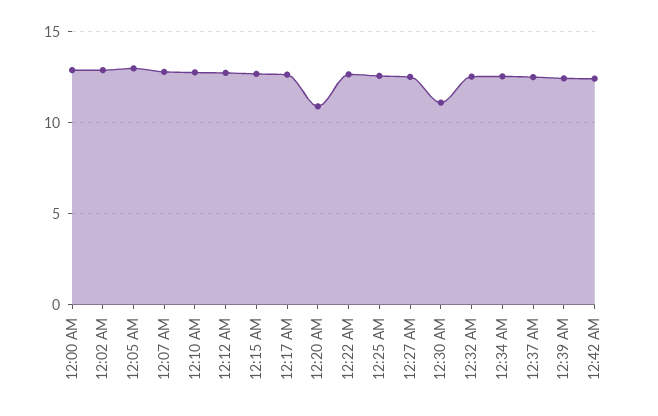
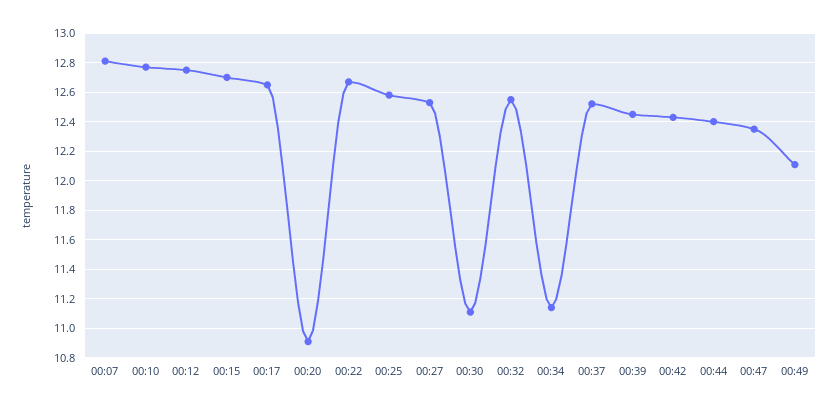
12:00 AM: 13 -> none
12:02 AM: 13 -> none
12:05 AM: 13 -> none
12:34 AM: 12.5 -> 11.15
00:44: none -> 12.4
00:47: none -> 12.35
00:49: none -> 12.1

